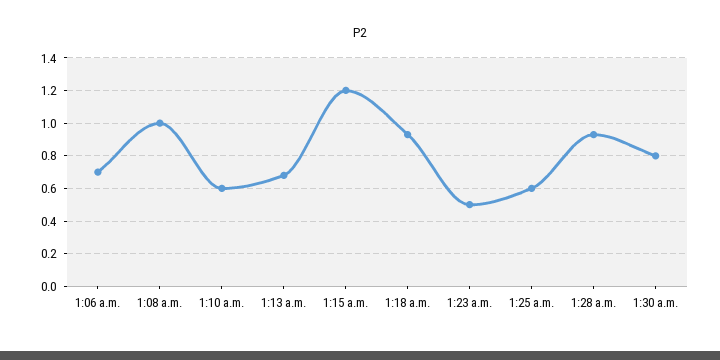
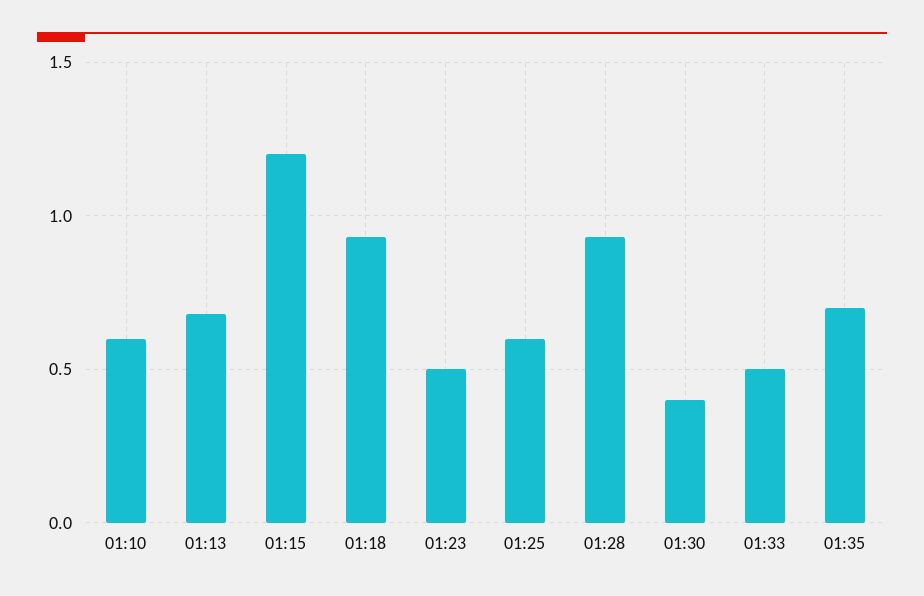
1:06 a.m.: 0.7 -> none
1:08 a.m.: 1 -> none
1:30 a.m.: 0.8 -> 0.4
01:33: none -> 0.5
01:35: none -> 0.7

